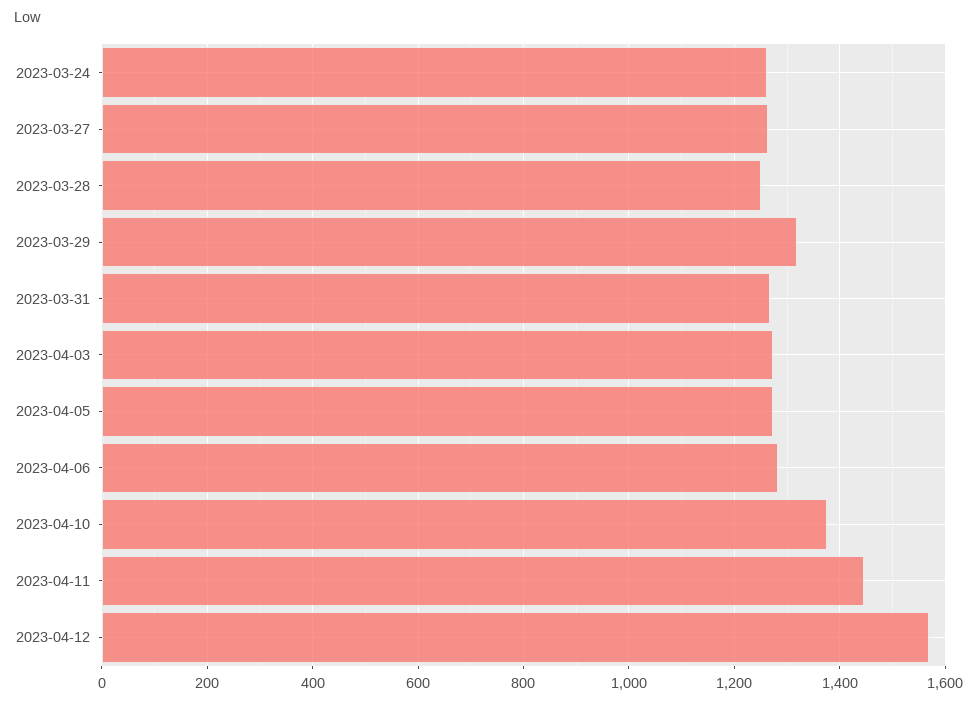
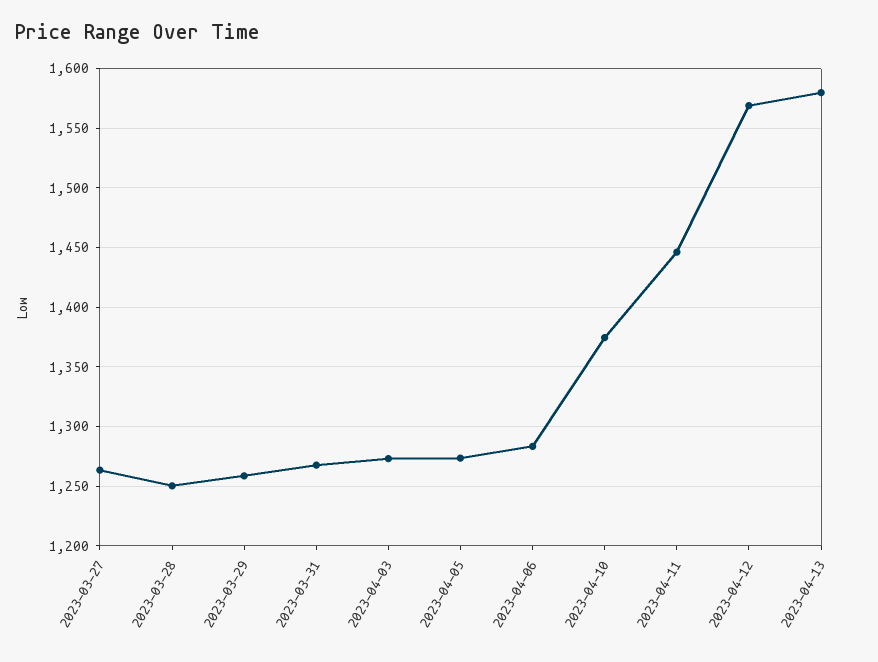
2023-03-24: 1260 -> none
2023-03-29: 1320 -> 1260
2023-04-13: none -> 1580

